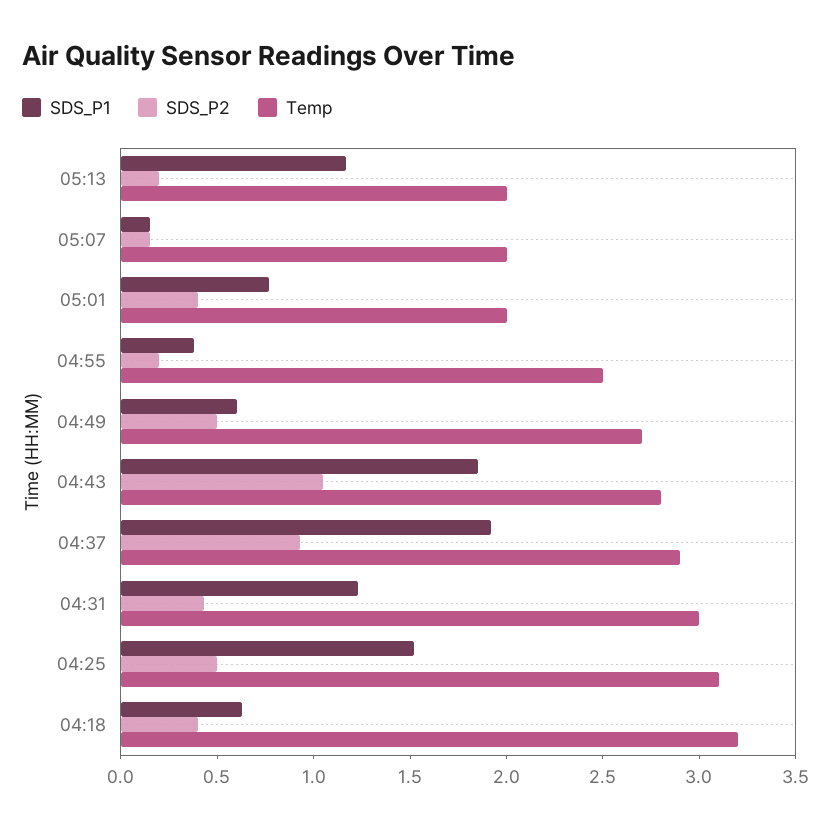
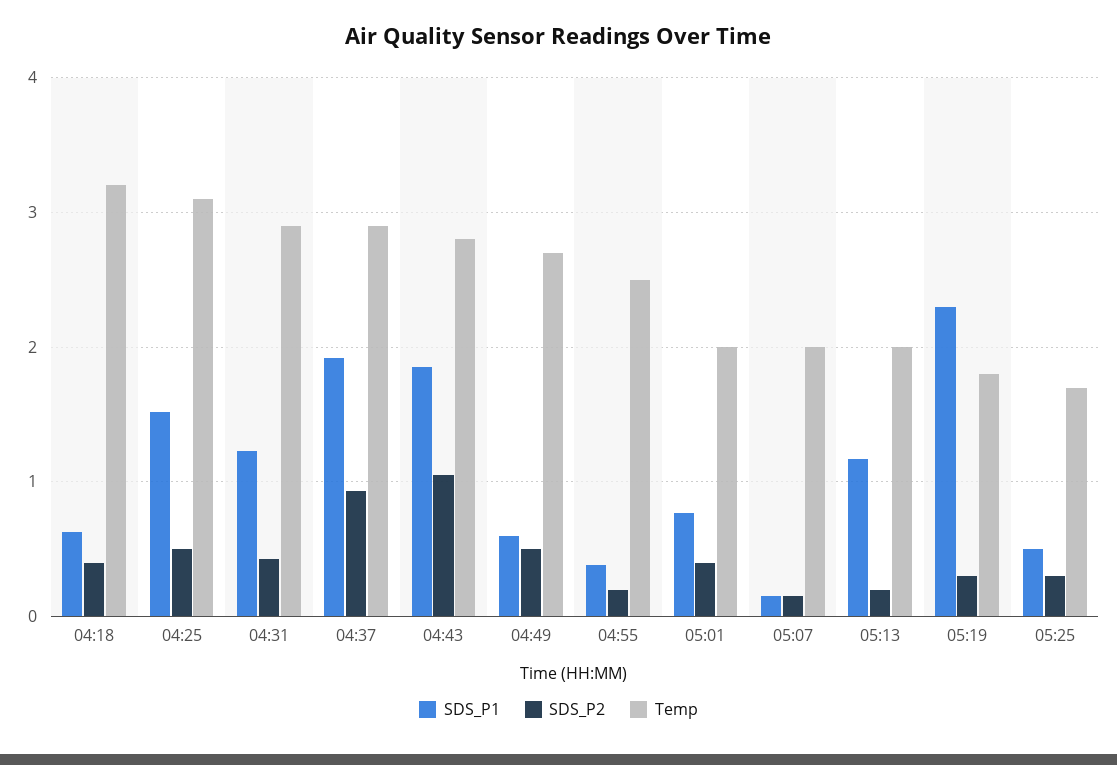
Temp, 04:31: 3 -> 2.9
SDS_P1, 05:19: none -> 2.3
SDS_P2, 05:19: none -> 0.3
Temp, 05:19: none -> 1.8
SDS_P1, 05:25: none -> 0.5
SDS_P2, 05:25: none -> 0.3
Temp, 05:25: none -> 1.7

